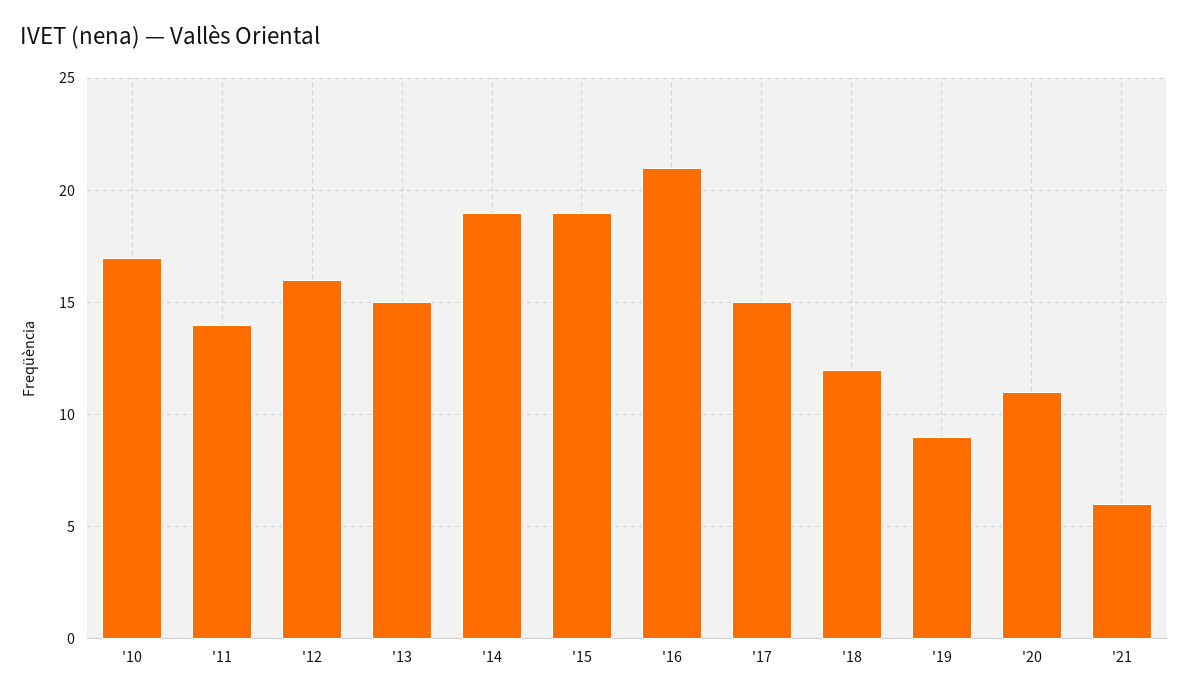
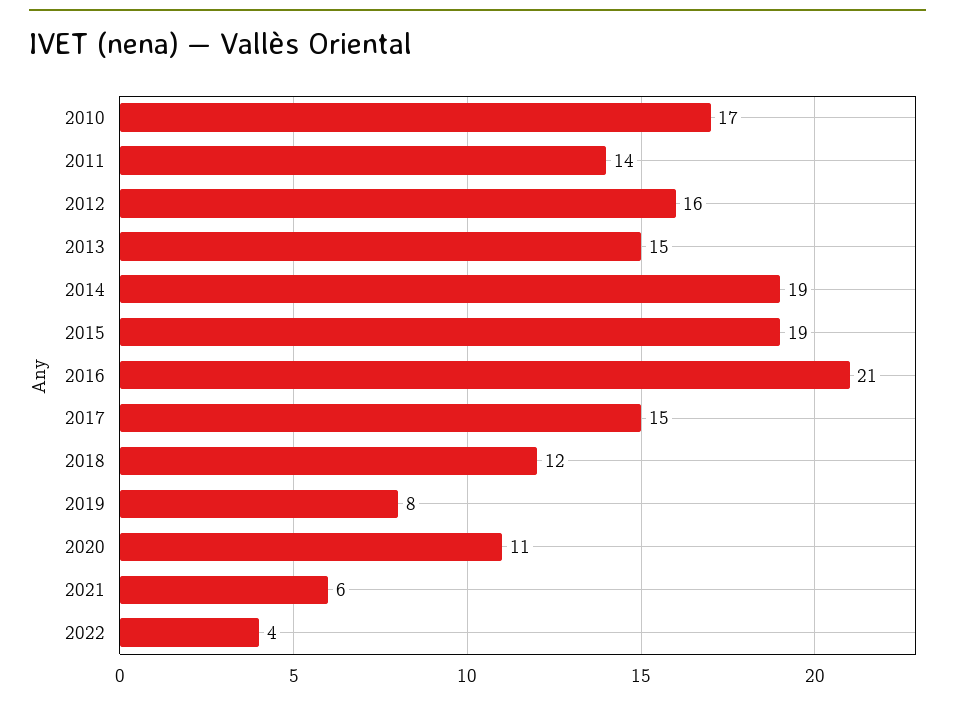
'19: 9 -> 8
2022: none -> 4

